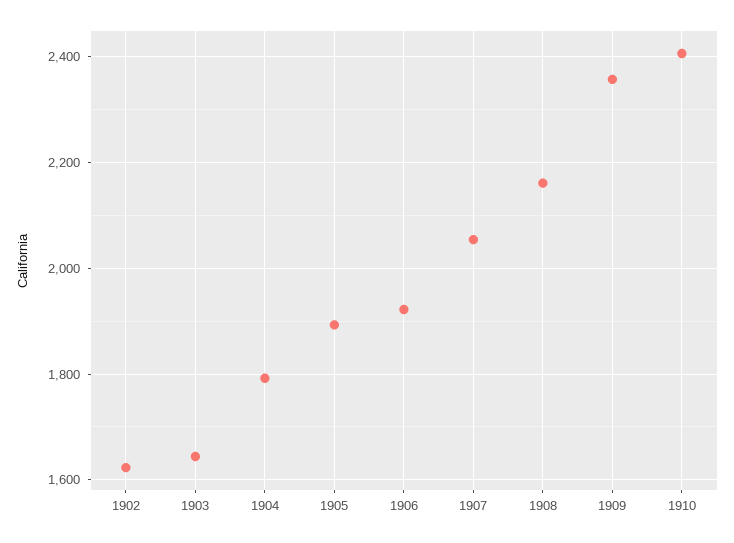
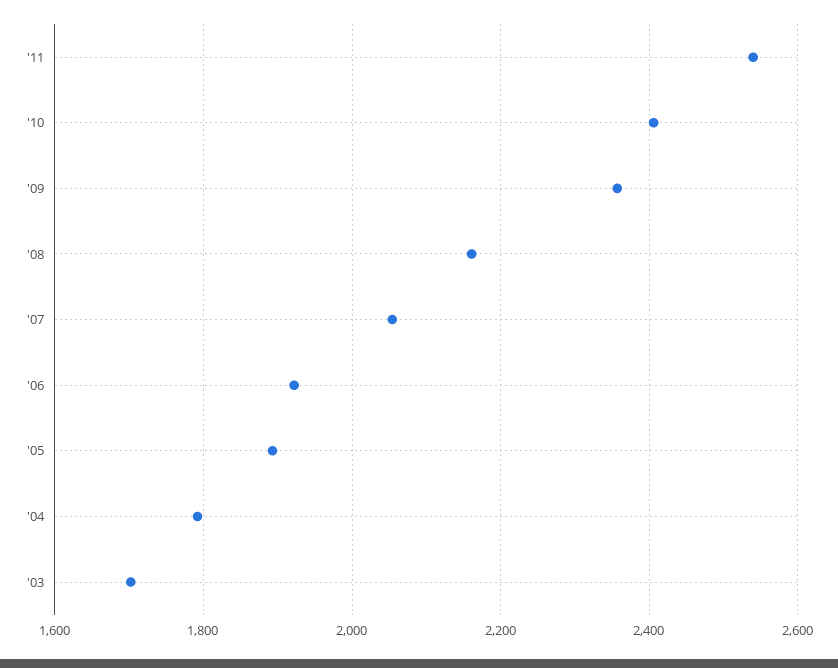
1902: 1620 -> none
1903: 1640 -> 1700
'11: none -> 2540

